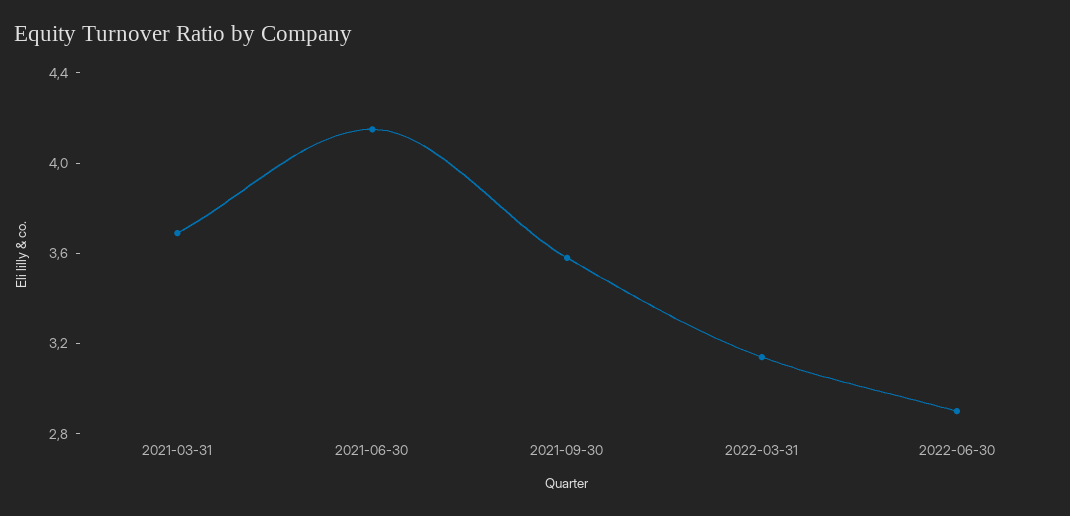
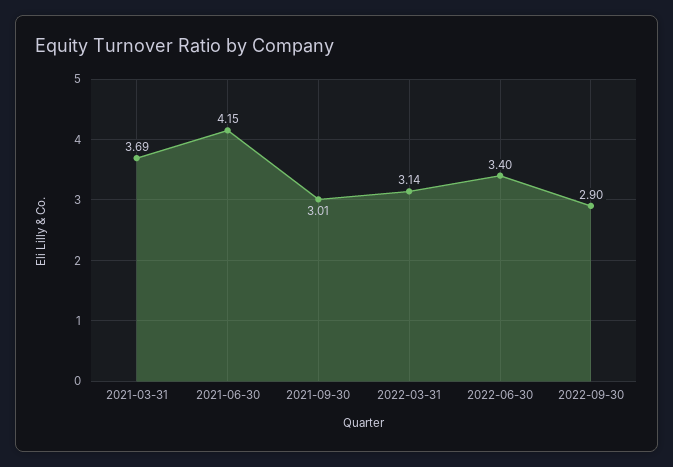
2021-09-30: 3.6 -> 3.01
2022-06-30: 2.9 -> 3.4
2022-09-30: none -> 2.9

